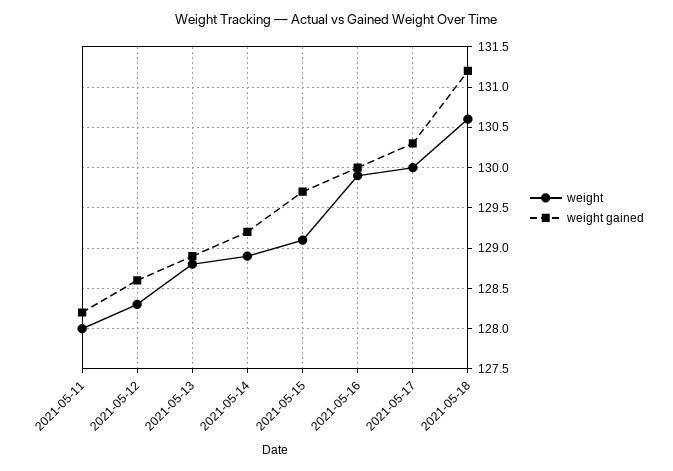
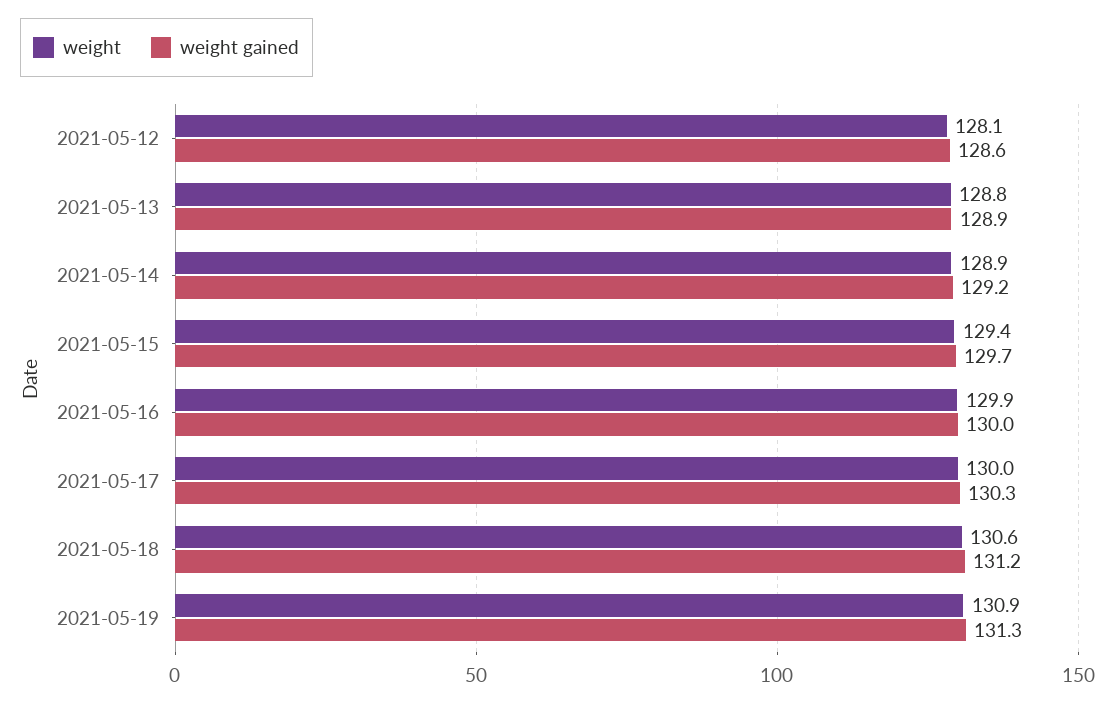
weight, 2021-05-11: 128 -> none
weight gained, 2021-05-11: 128.2 -> none
weight, 2021-05-12: 128.3 -> 128.1
weight, 2021-05-15: 129.1 -> 129.4
weight, 2021-05-19: none -> 130.9
weight gained, 2021-05-19: none -> 131.3

